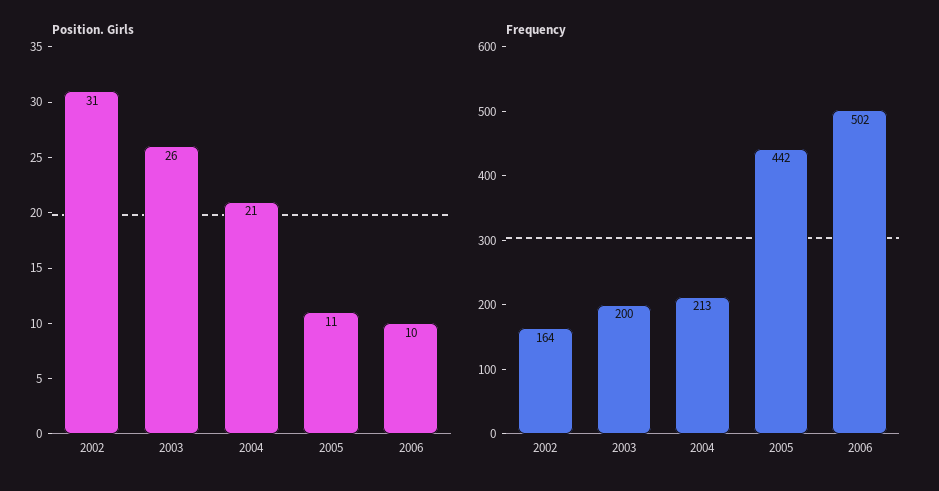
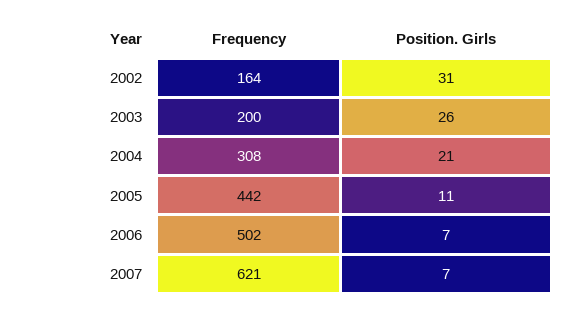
Position. Girls, 2006: 10 -> 7
Frequency, 2004: 213 -> 308
Frequency, 2007: none -> 621
Position. Girls, 2007: none -> 7

